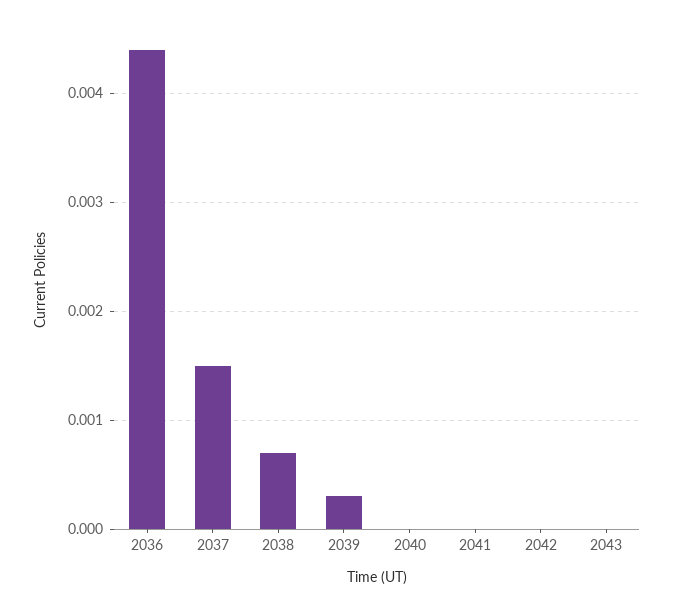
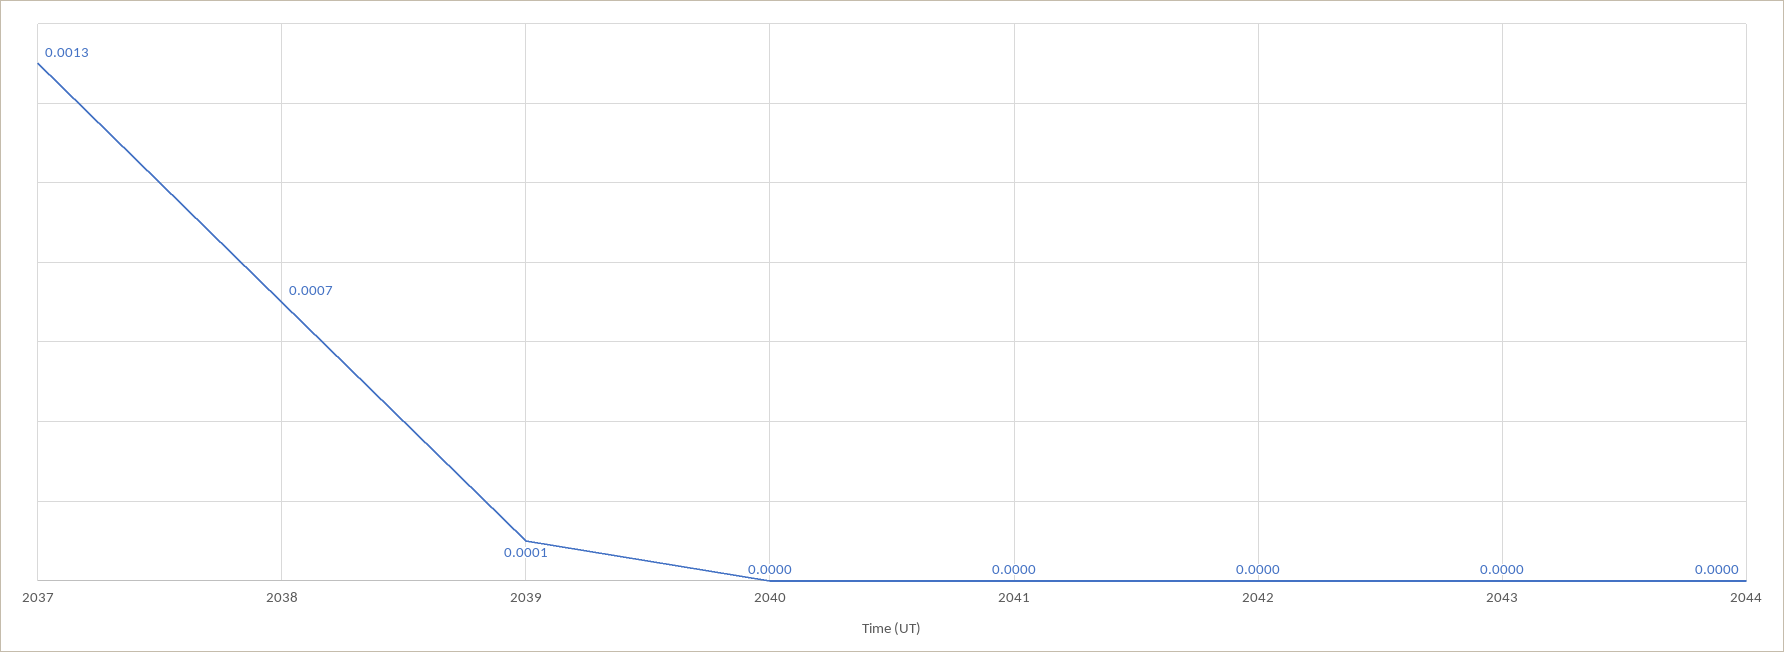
2036: 0.0044 -> none
2037: 0.0015 -> 0.0013
2039: 0.0003 -> 0.0001
2044: none -> 0

